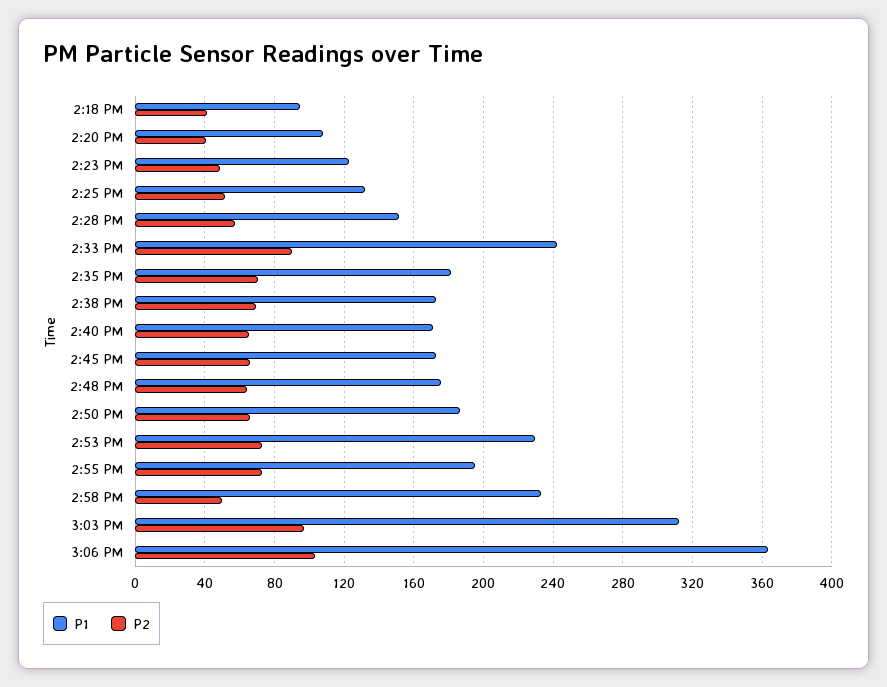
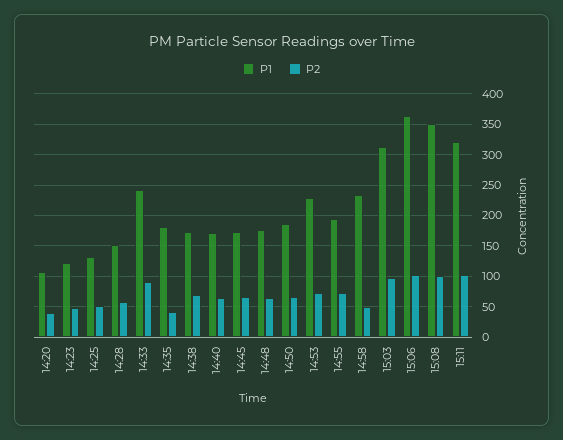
P1, 2:18 PM: 95 -> none
P2, 2:18 PM: 40 -> none
P2, 2:35 PM: 70 -> 40
P1, 15:08: none -> 350
P2, 15:08: none -> 100
P1, 15:11: none -> 320
P2, 15:11: none -> 100

